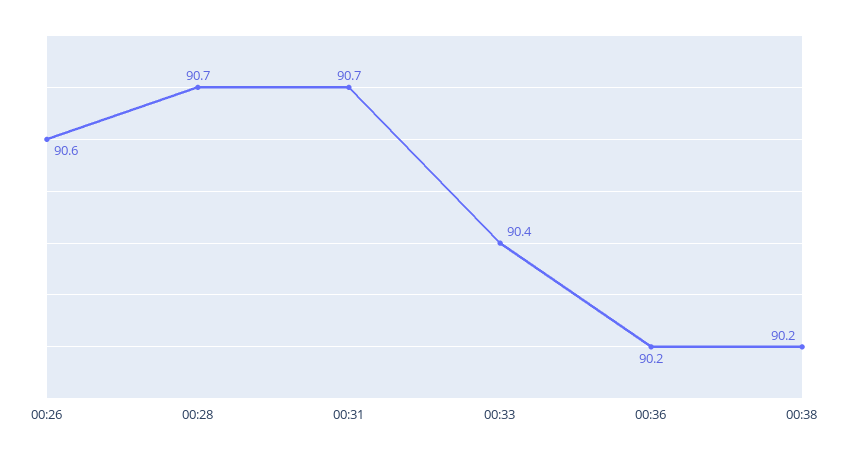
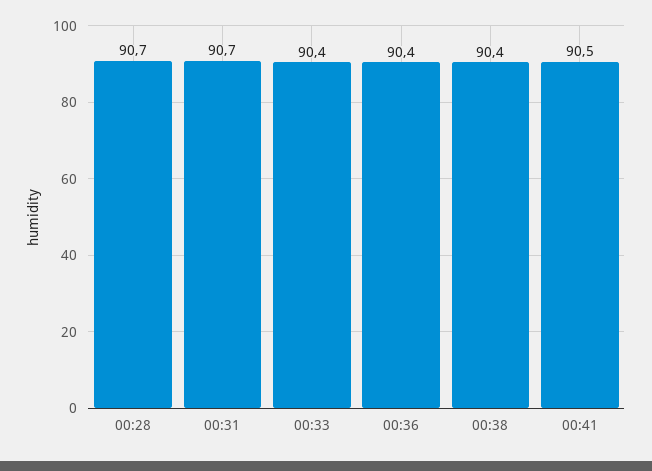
00:26: 90.6 -> none
00:36: 90.2 -> 90.4
00:38: 90.2 -> 90.4
00:41: none -> 90.5

